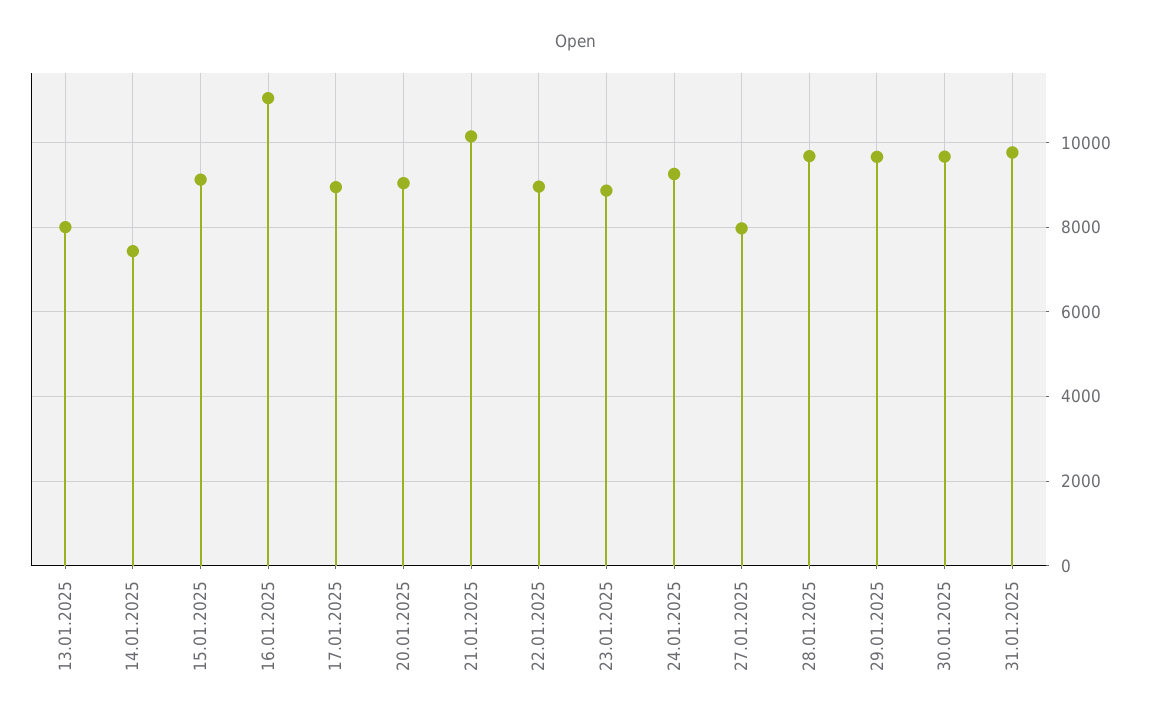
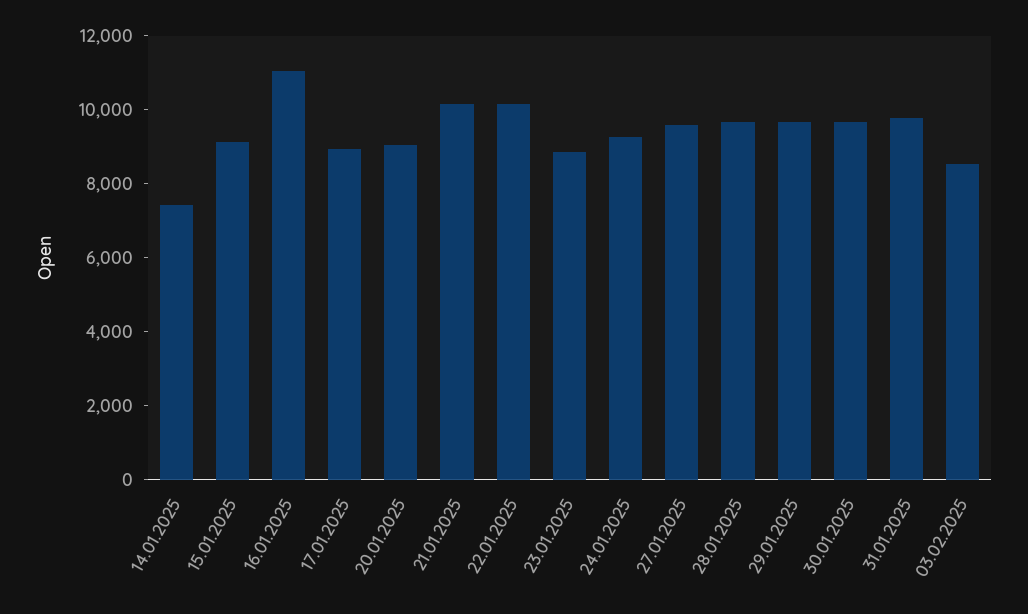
13.01.2025: 8000 -> none
22.01.2025: 9000 -> 10000
27.01.2025: 8000 -> 9500
03.02.2025: none -> 8500

